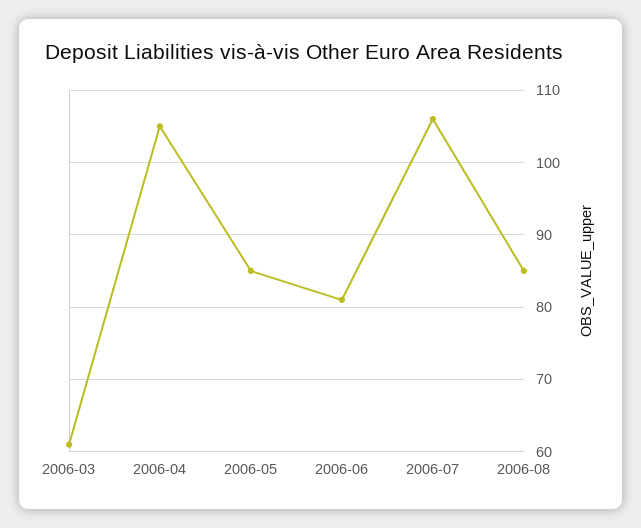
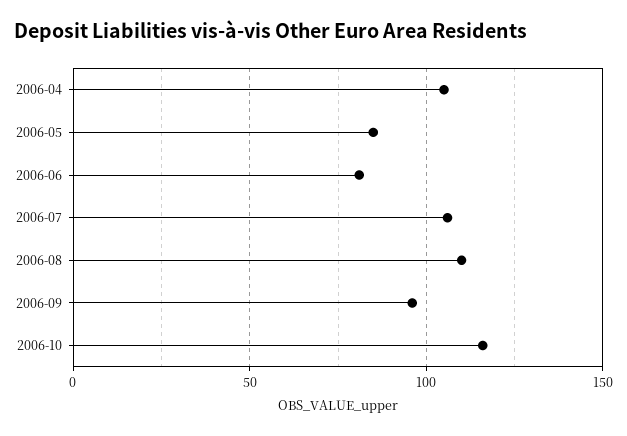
2006-03: 61 -> none
2006-08: 85 -> 110
2006-09: none -> 95
2006-10: none -> 115

